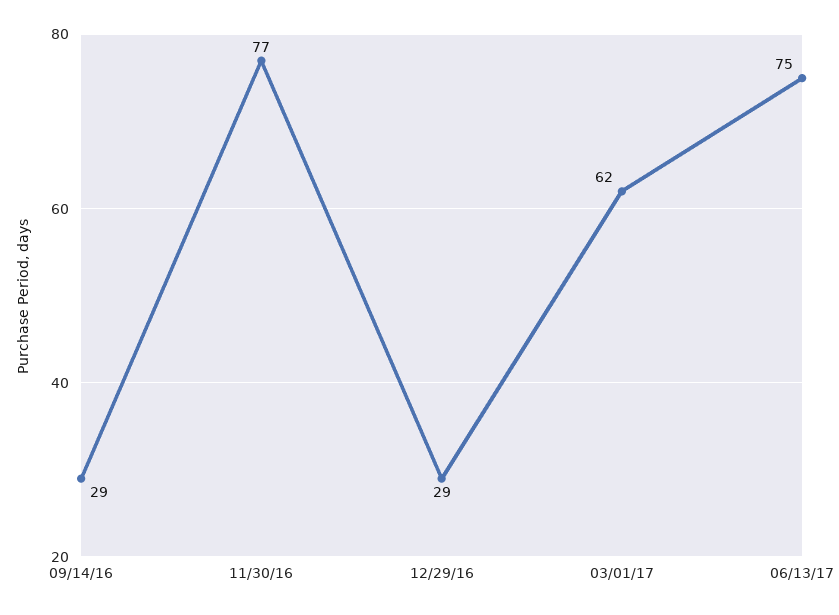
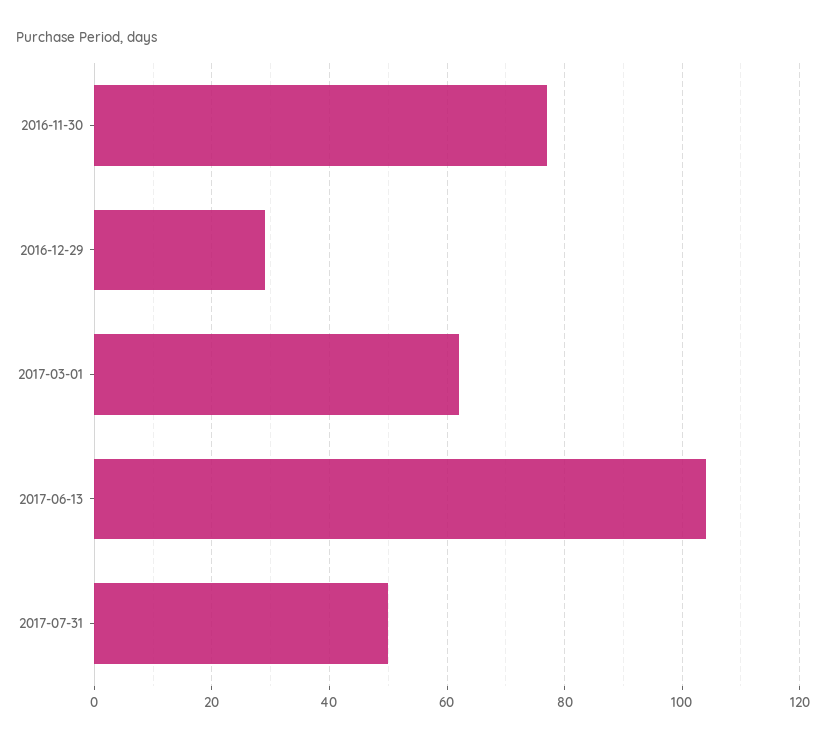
09/14/16: 29 -> none
06/13/17: 75 -> 105
2017-07-31: none -> 50

